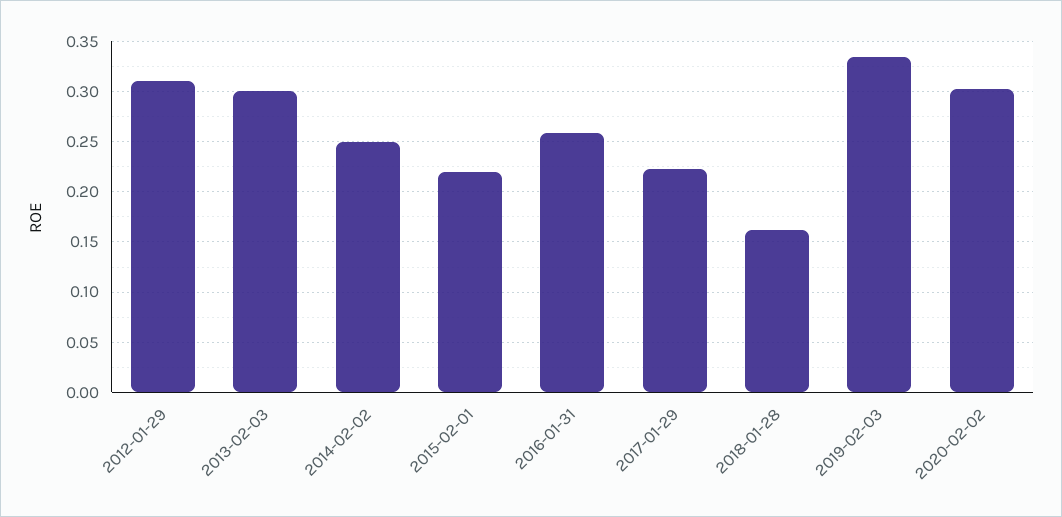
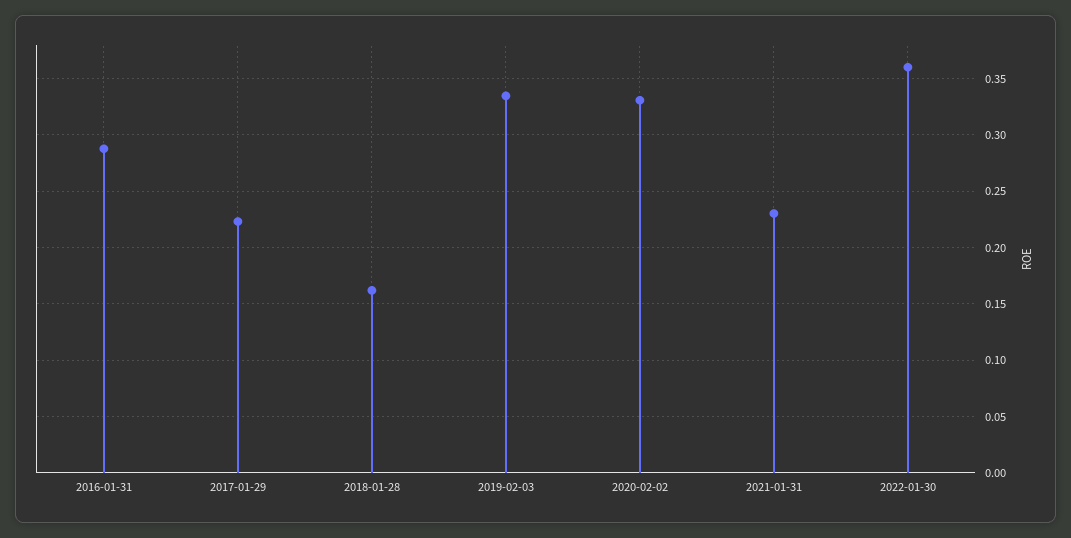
2012-01-29: 0.31 -> none
2013-02-03: 0.3 -> none
2014-02-02: 0.25 -> none
2015-02-01: 0.22 -> none
2016-01-31: 0.26 -> 0.29
2020-02-02: 0.3 -> 0.33
2021-01-31: none -> 0.23
2022-01-30: none -> 0.36

